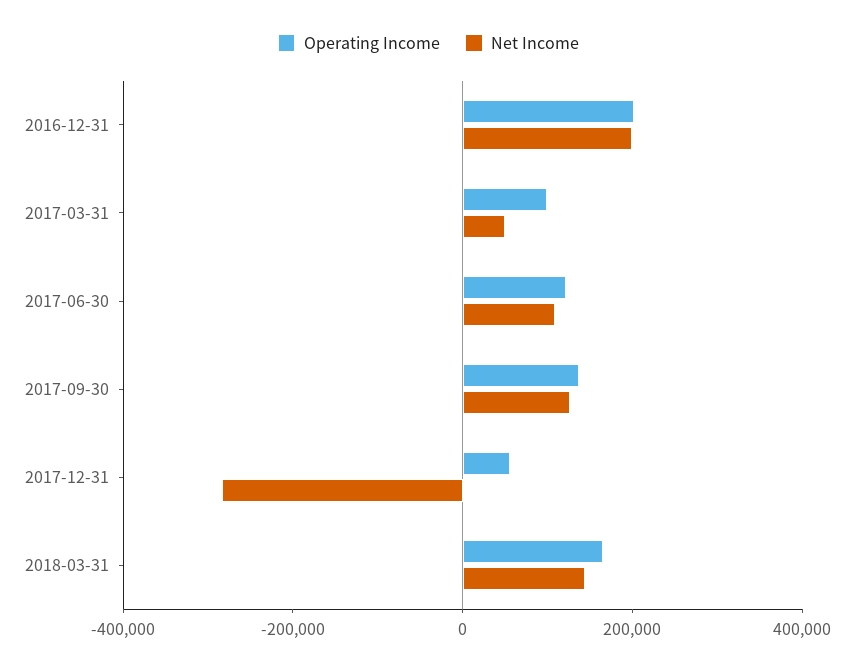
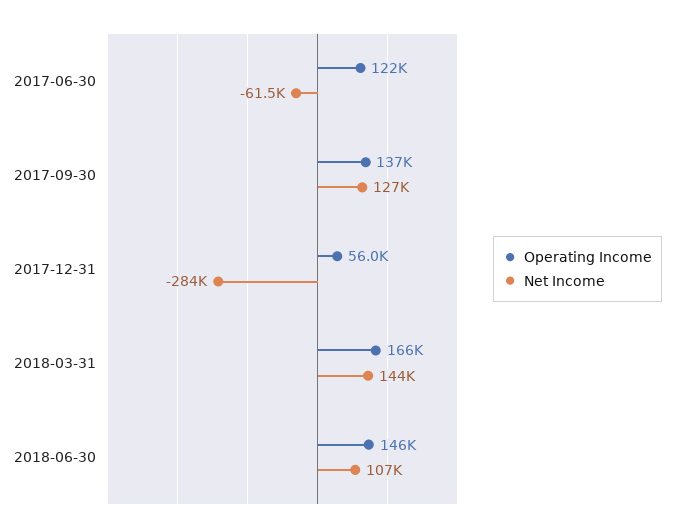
Operating Income, 2016-12-31: 200000 -> none
Net Income, 2016-12-31: 200000 -> none
Operating Income, 2017-03-31: 100000 -> none
Net Income, 2017-03-31: 50000 -> none
Net Income, 2017-06-30: 100000 -> -61500
Operating Income, 2018-06-30: none -> 146000
Net Income, 2018-06-30: none -> 107000

